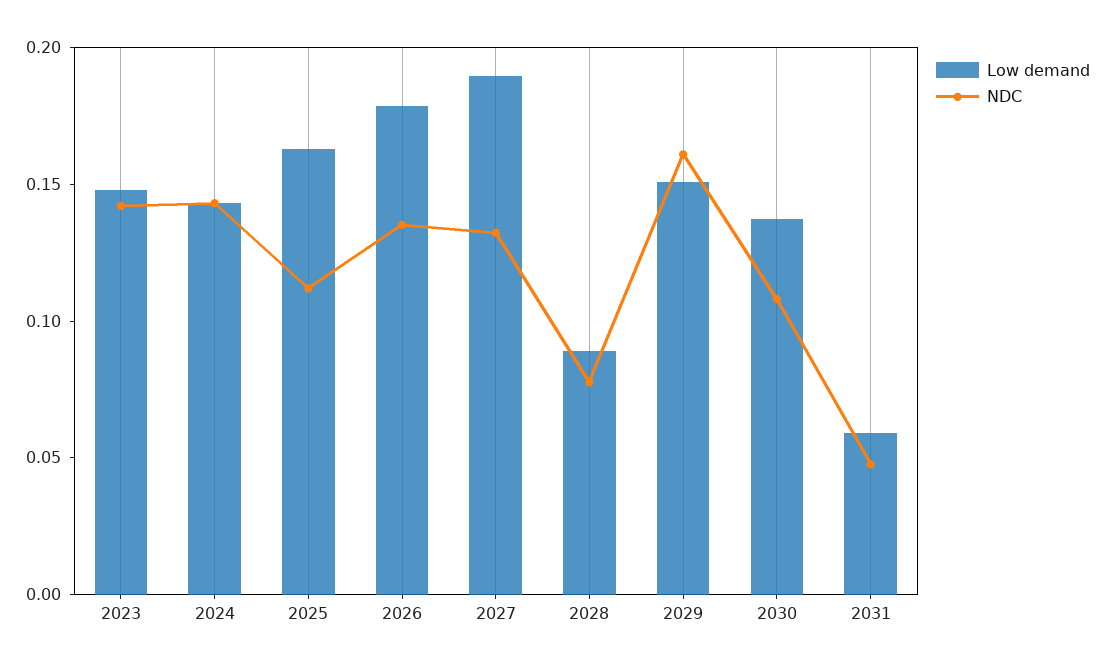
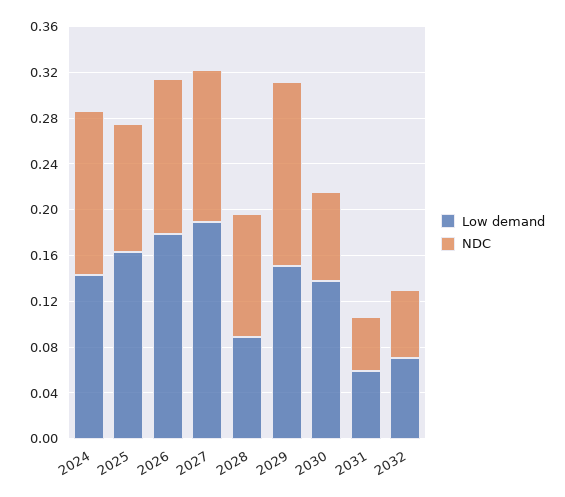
Low demand, 2023: 0.15 -> none
NDC, 2023: 0.14 -> none
NDC, 2028: 0.08 -> 0.11
NDC, 2030: 0.11 -> 0.08
Low demand, 2032: none -> 0.07
NDC, 2032: none -> 0.06

